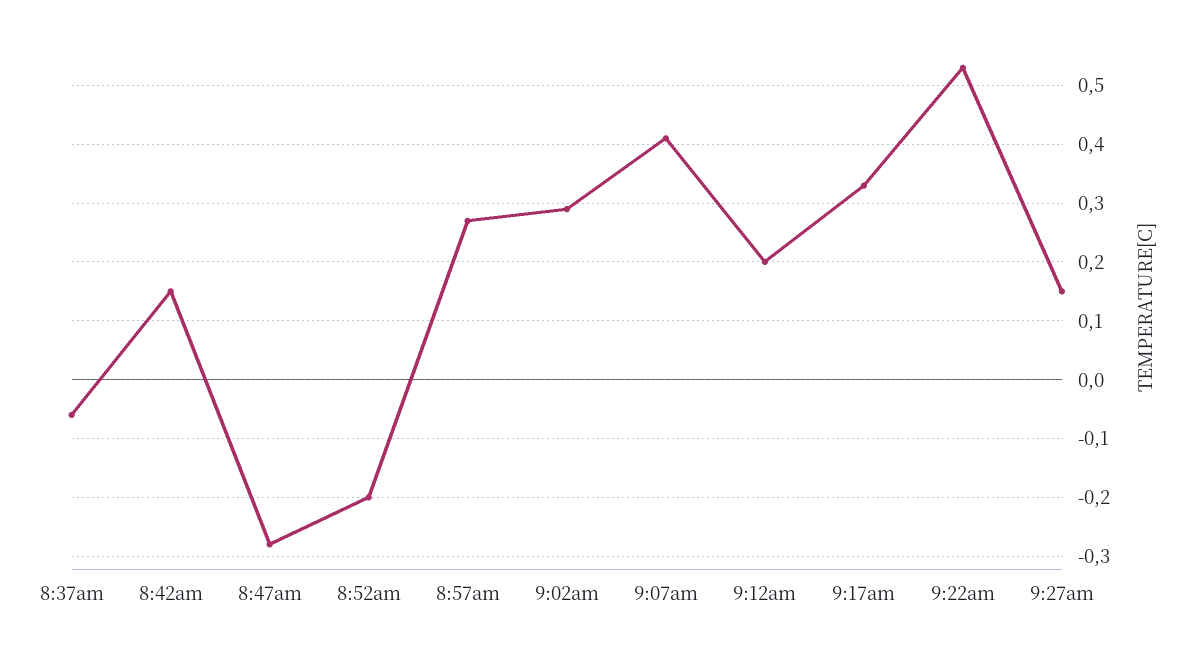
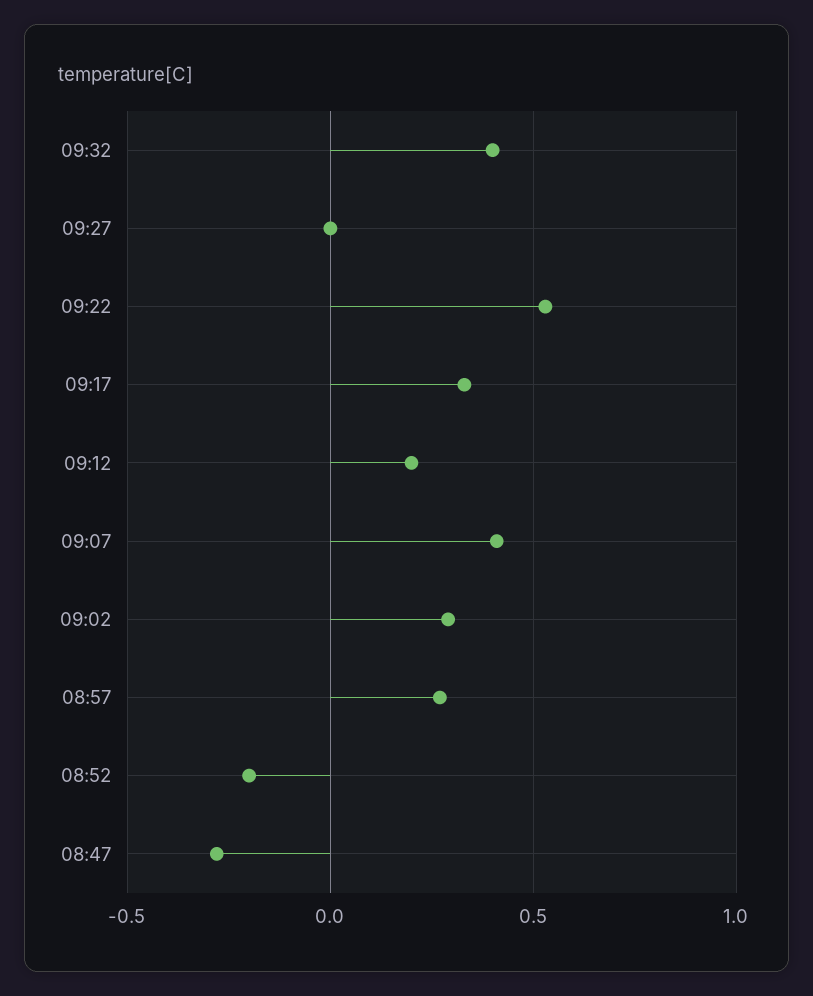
8:37am: -0.05 -> none
8:42am: 0.15 -> none
9:27am: 0.15 -> 0
09:32: none -> 0.4

